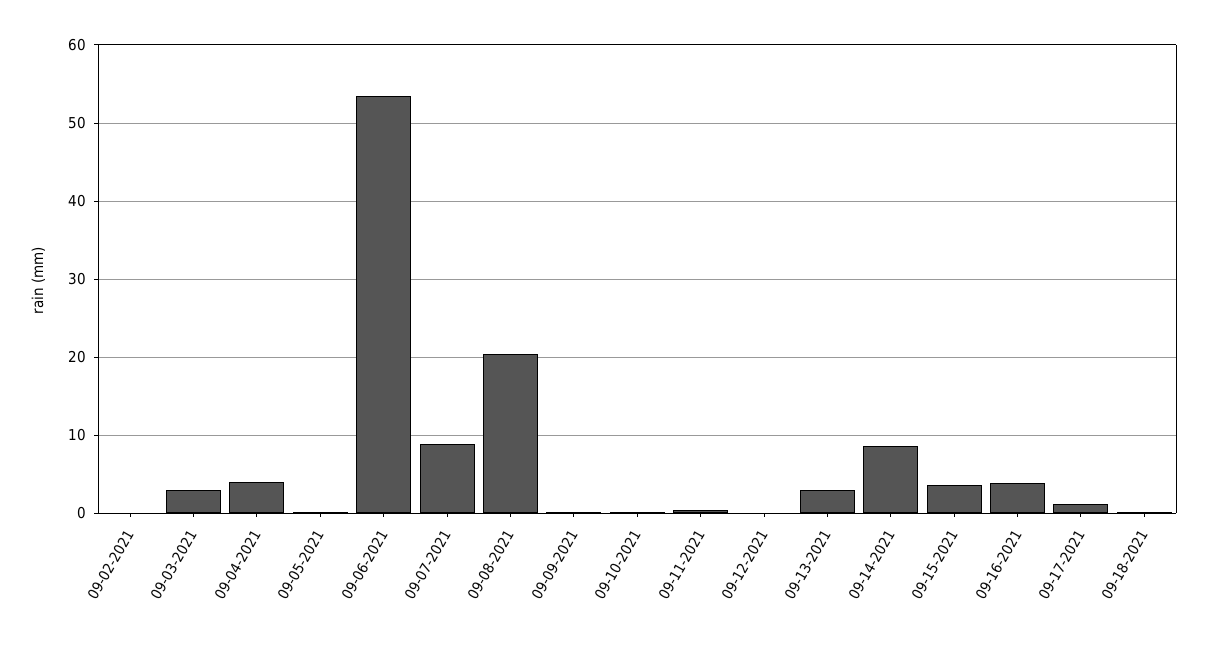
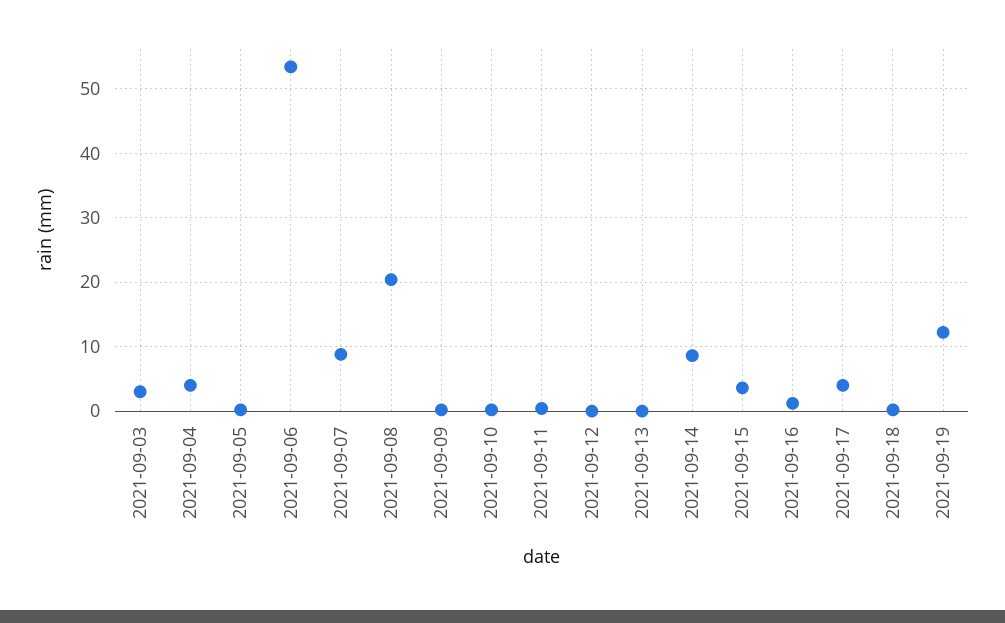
09-02-2021: 0 -> none
09-13-2021: 3 -> 0
09-16-2021: 4 -> 1
09-17-2021: 1 -> 4
2021-09-19: none -> 12

